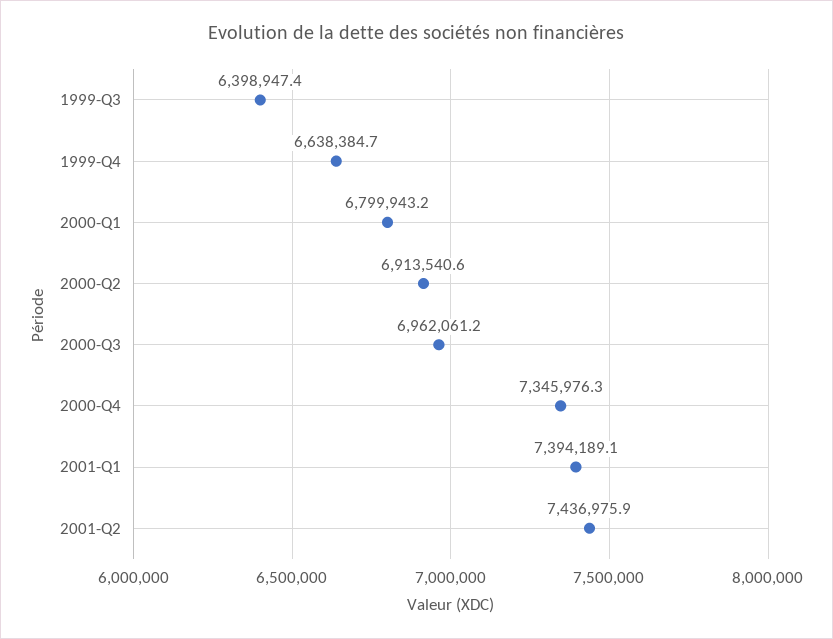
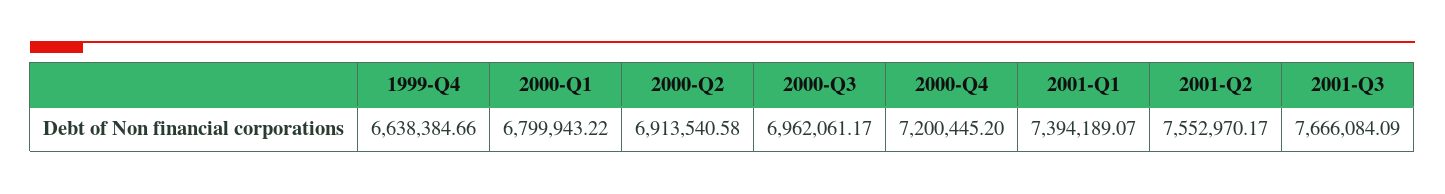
1999-Q3: 6398947.4 -> none
2000-Q4: 7345976.3 -> 7200445.2
2001-Q2: 7436975.9 -> 7552970.17
2001-Q3: none -> 7666084.09

